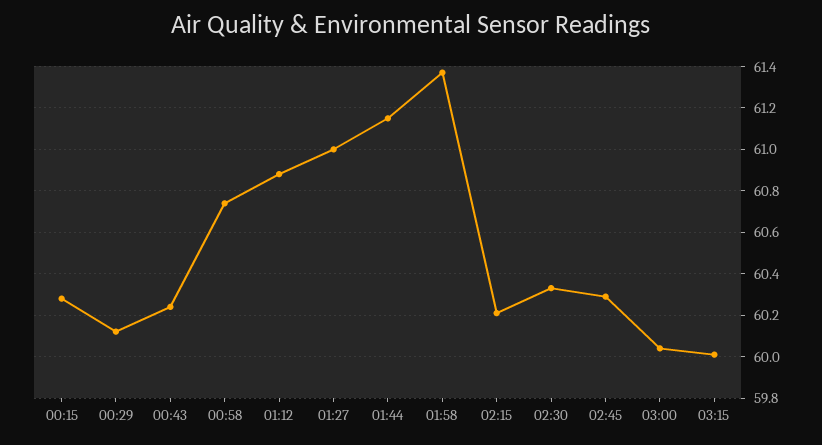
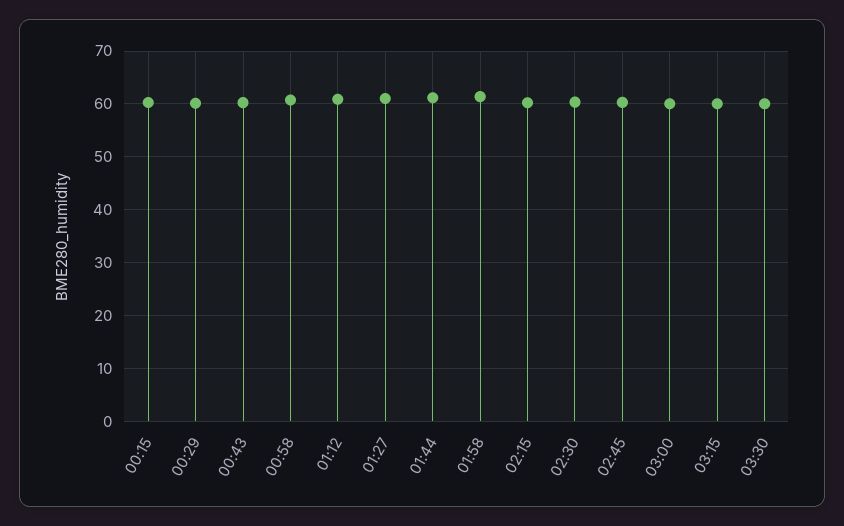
03:30: none -> 60

